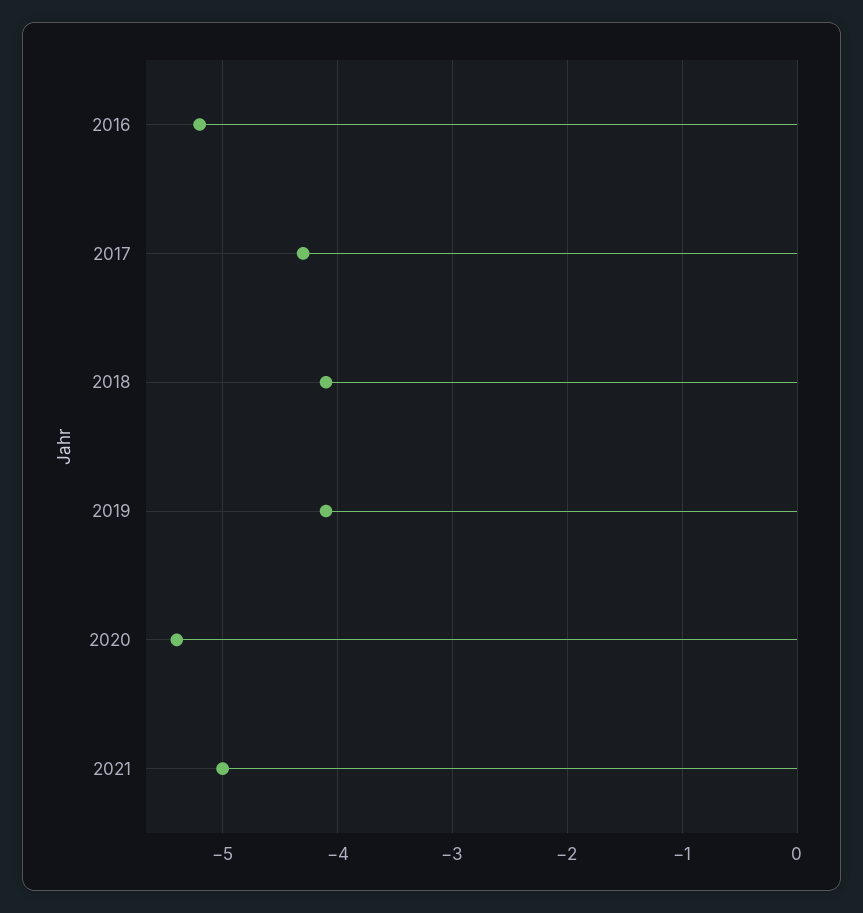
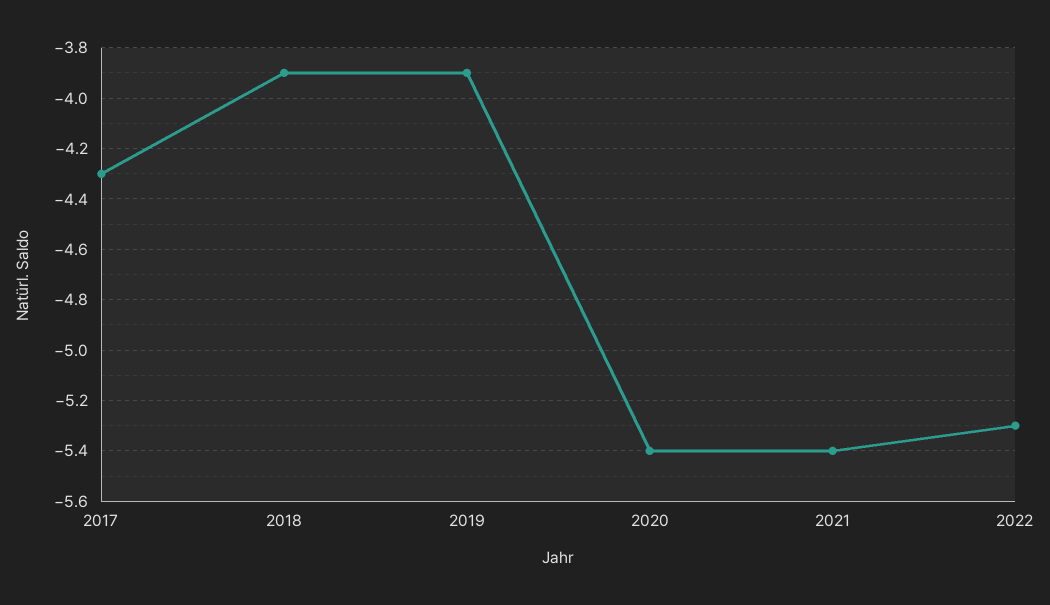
2016: -5.2 -> none
2018: -4.1 -> -3.9
2019: -4.1 -> -3.9
2021: -5 -> -5.4
2022: none -> -5.3

